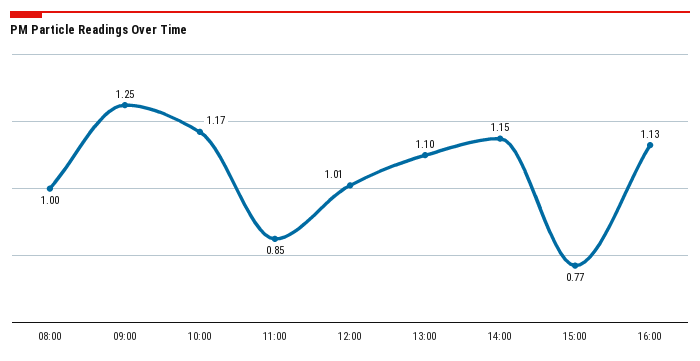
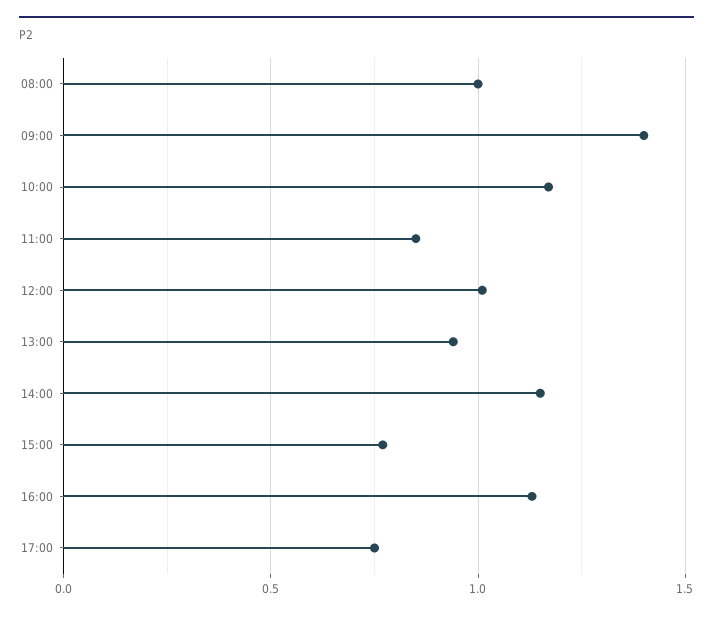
09:00: 1.25 -> 1.4
13:00: 1.1 -> 0.95
17:00: none -> 0.75

